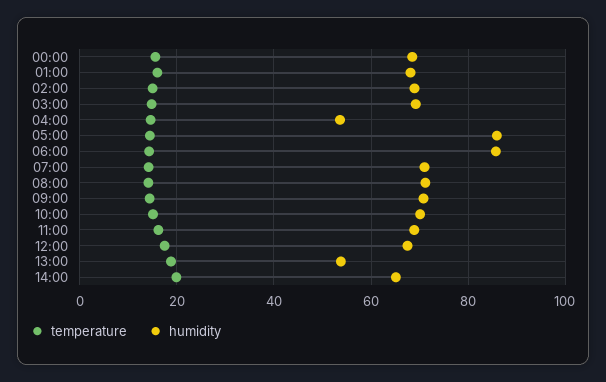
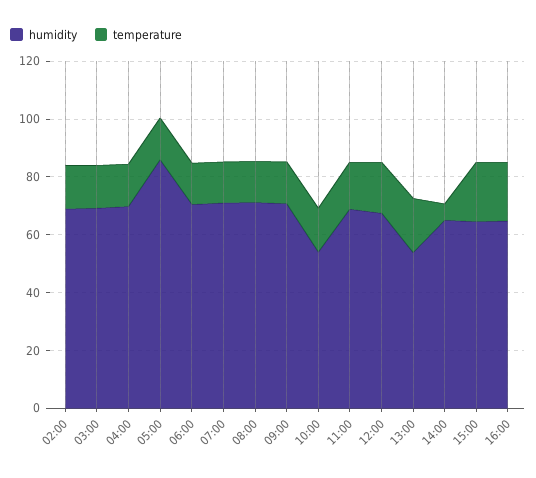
temperature, 00:00: 16 -> none
humidity, 00:00: 68 -> none
temperature, 01:00: 16 -> none
humidity, 01:00: 68 -> none
humidity, 04:00: 54 -> 70
humidity, 06:00: 86 -> 70
humidity, 10:00: 70 -> 55
temperature, 14:00: 20 -> 5
humidity, 15:00: none -> 65
temperature, 15:00: none -> 20
humidity, 16:00: none -> 65
temperature, 16:00: none -> 20

